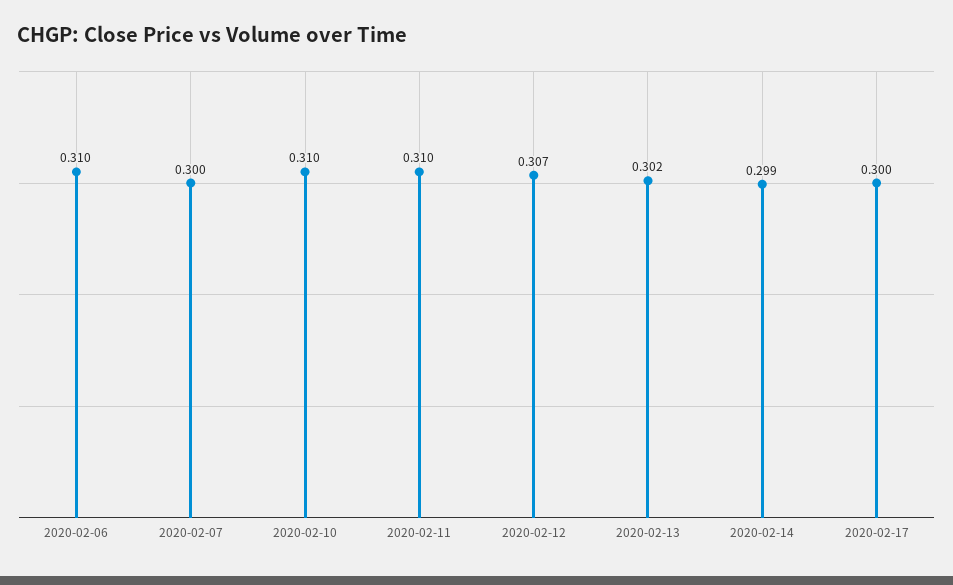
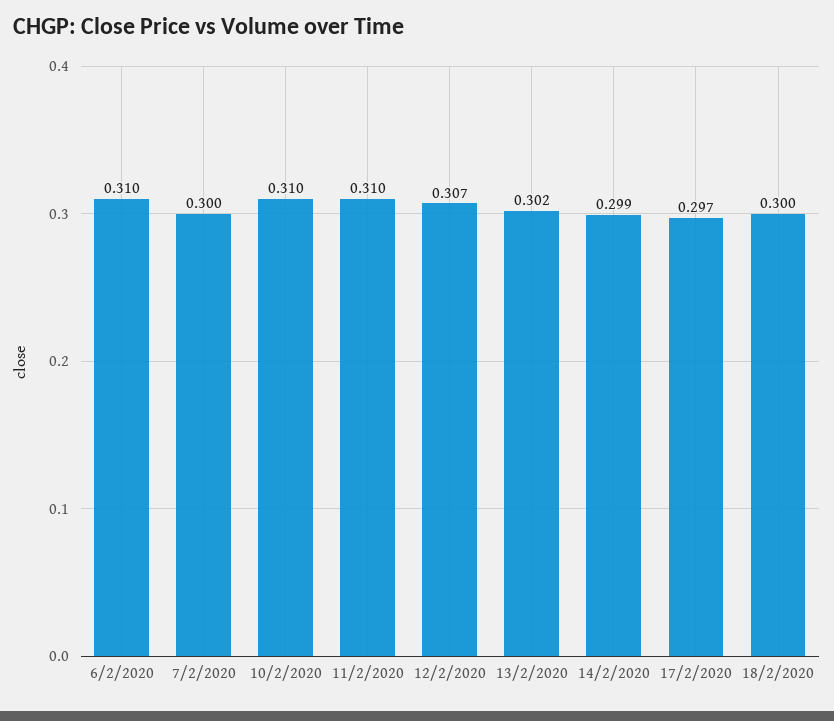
2020-02-17: 0.3 -> 0.297
18/2/2020: none -> 0.3

